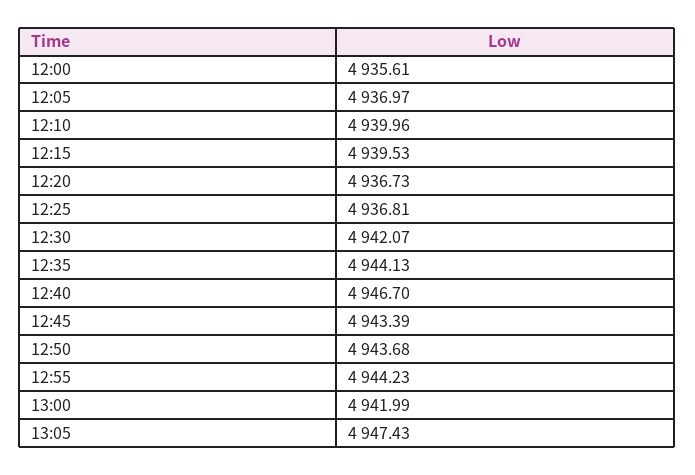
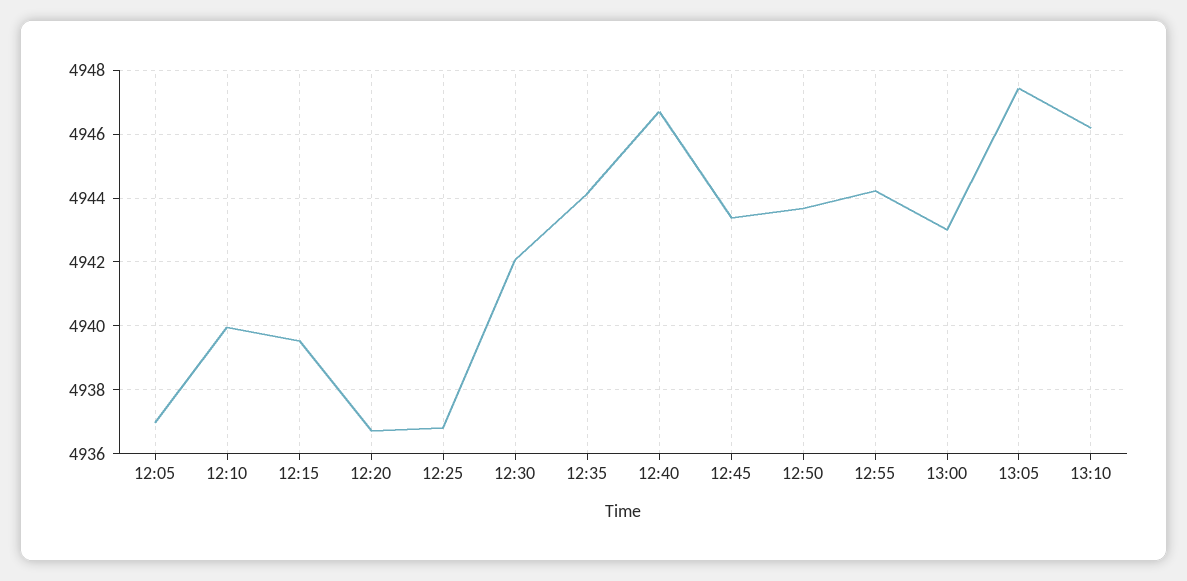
12:00: 4935.61 -> none
13:00: 4941.99 -> 4943
13:10: none -> 4946.2

